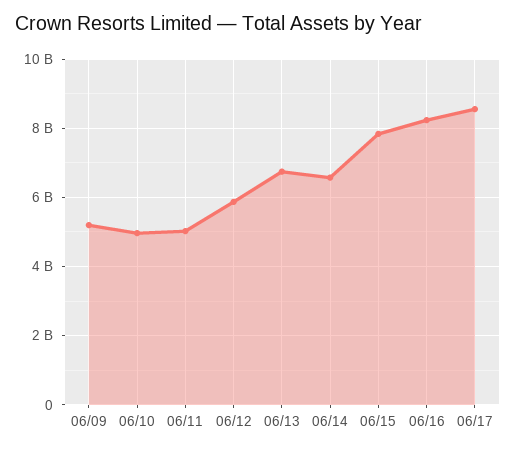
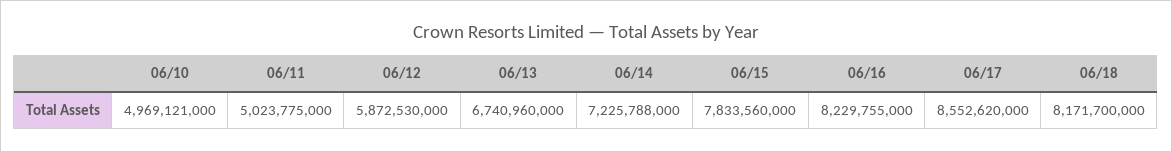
06/09: 5200000000 -> none
06/14: 6600000000 -> 7225788000
06/18: none -> 8171700000

